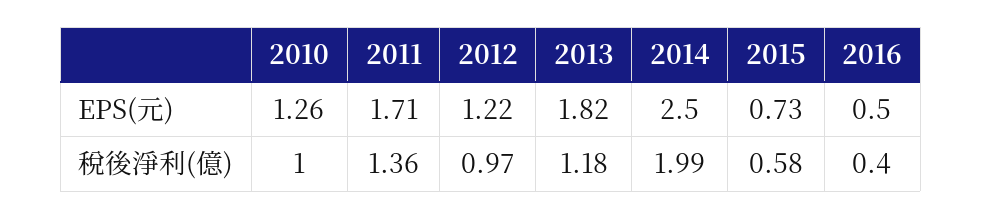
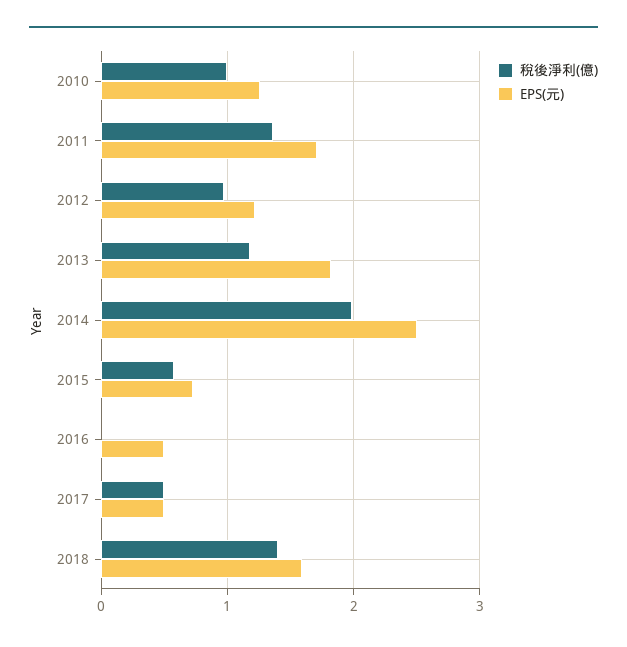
稅後淨利(億), 2016: 0.4 -> 0
稅後淨利(億), 2017: none -> 0.5
EPS(元), 2017: none -> 0.5
稅後淨利(億), 2018: none -> 1.4
EPS(元), 2018: none -> 1.6

